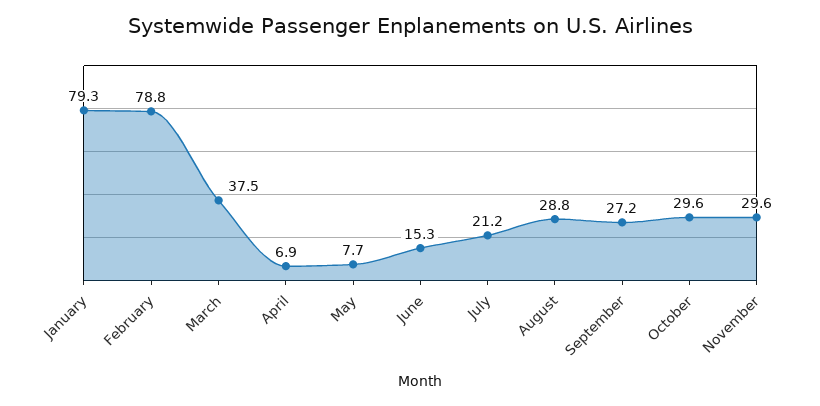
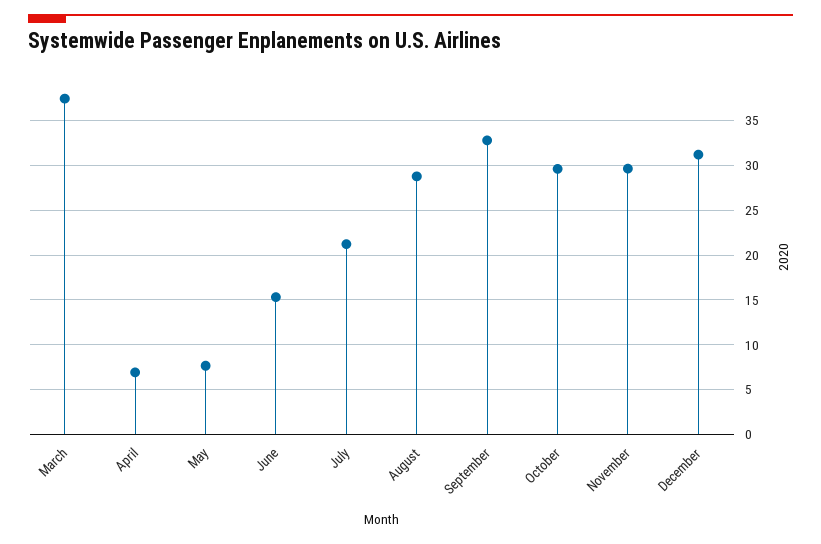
January: 79.3 -> none
February: 78.8 -> none
September: 27.2 -> 33
December: none -> 31

